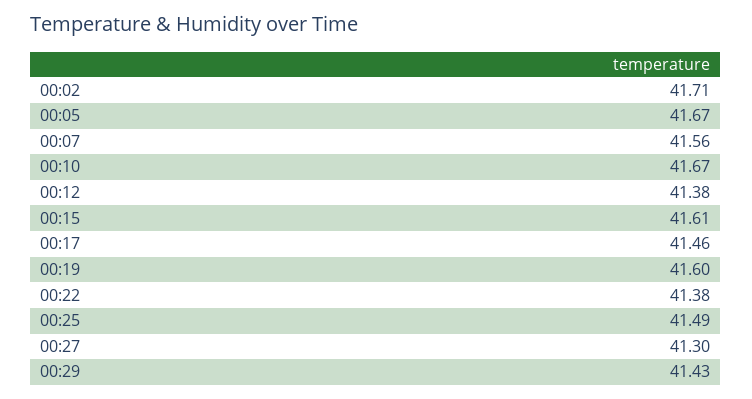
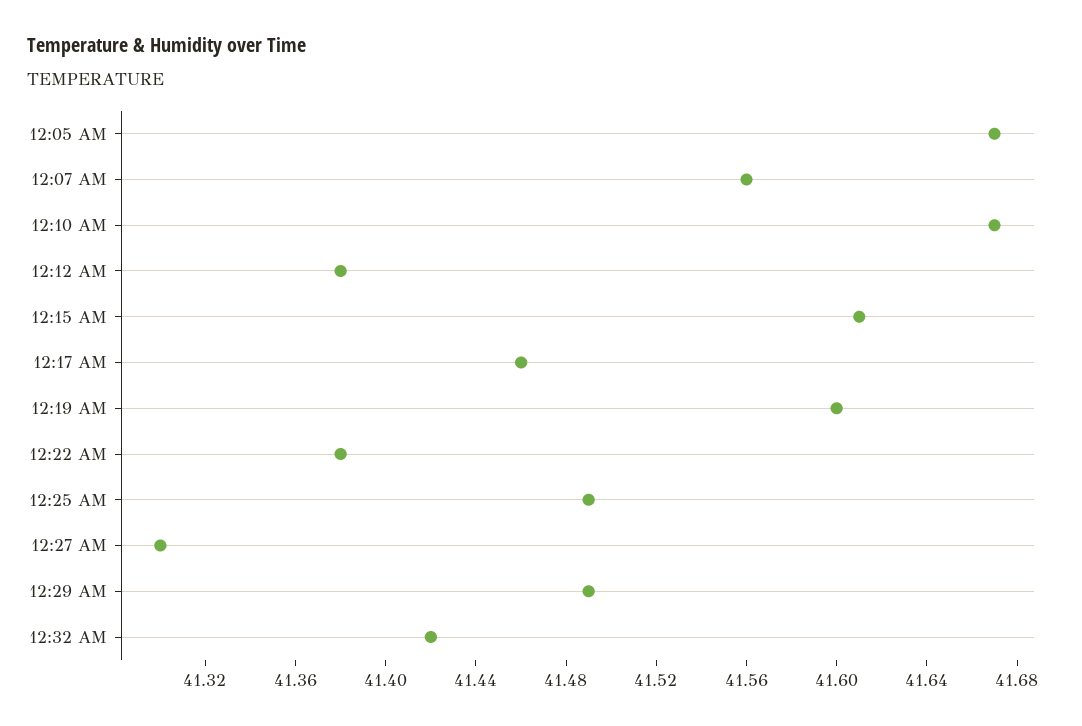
00:02: 41.71 -> none
00:29: 41.43 -> 41.49
12:32 AM: none -> 41.42

